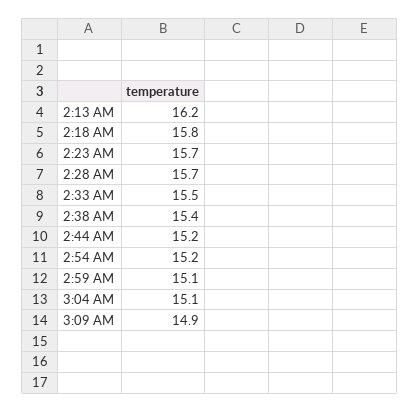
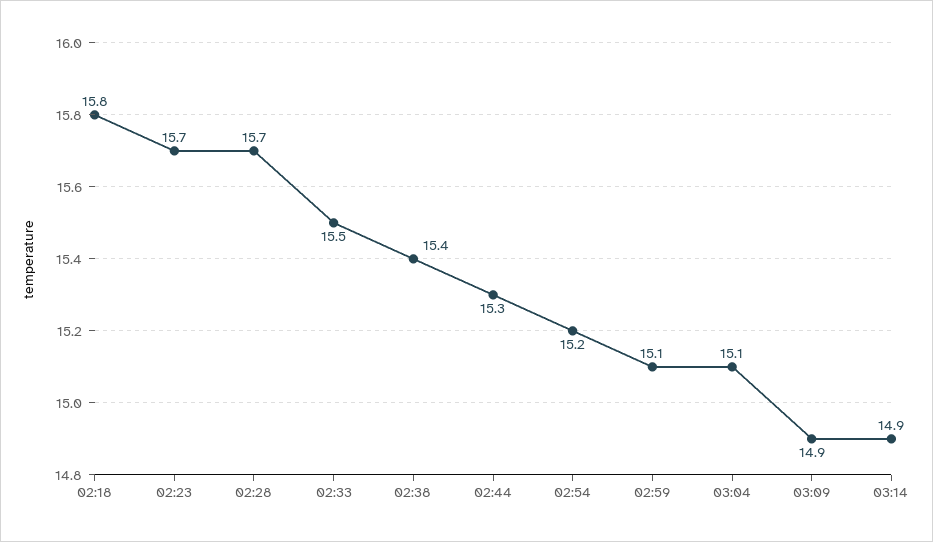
2:13 AM: 16.2 -> none
2:44 AM: 15.2 -> 15.3
03:14: none -> 14.9

